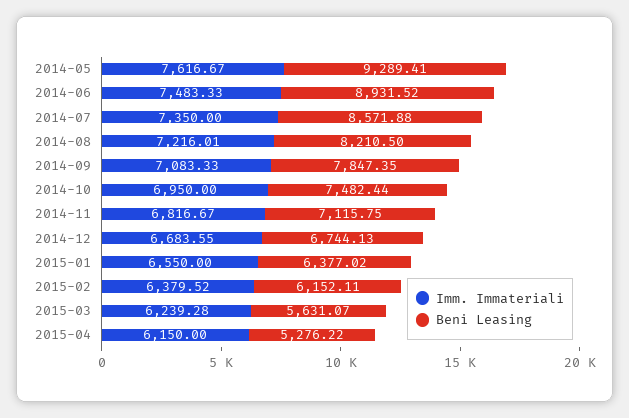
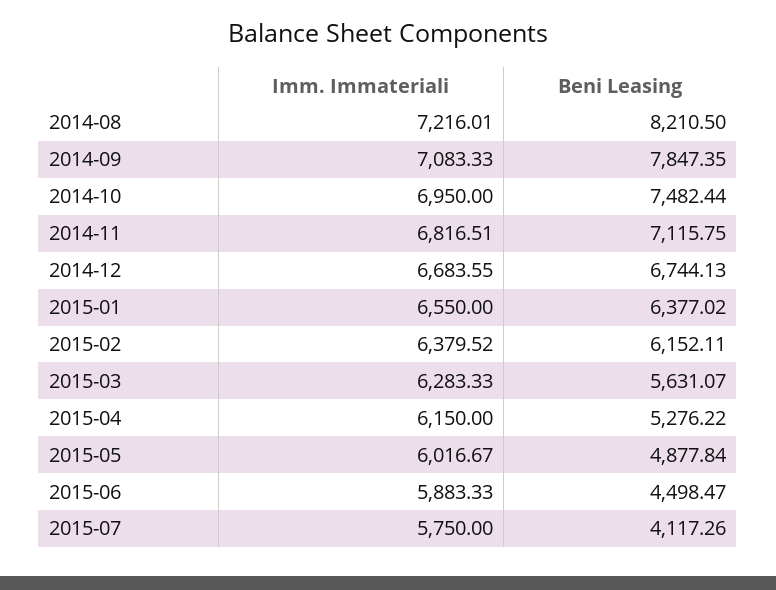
Imm. Immateriali, 2014-05: 7616.67 -> none
Beni Leasing, 2014-05: 9289.41 -> none
Imm. Immateriali, 2014-06: 7483.33 -> none
Beni Leasing, 2014-06: 8931.52 -> none
Imm. Immateriali, 2014-07: 7350 -> none
Beni Leasing, 2014-07: 8571.88 -> none
Imm. Immateriali, 2014-11: 6816.67 -> 6816.51
Imm. Immateriali, 2015-03: 6239.28 -> 6283.33
Imm. Immateriali, 2015-05: none -> 6016.67
Beni Leasing, 2015-05: none -> 4877.84
Imm. Immateriali, 2015-06: none -> 5883.33
Beni Leasing, 2015-06: none -> 4498.47
Imm. Immateriali, 2015-07: none -> 5750
Beni Leasing, 2015-07: none -> 4117.26

